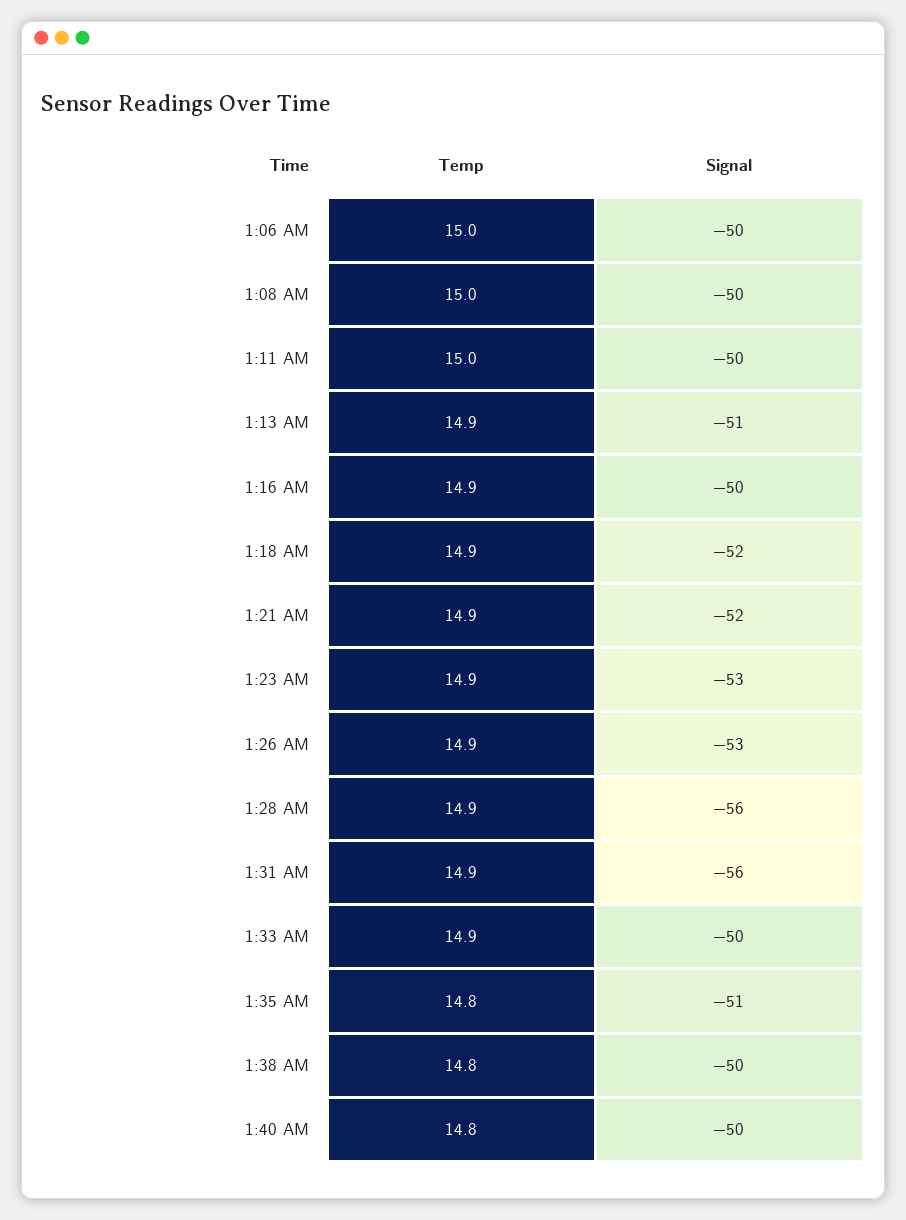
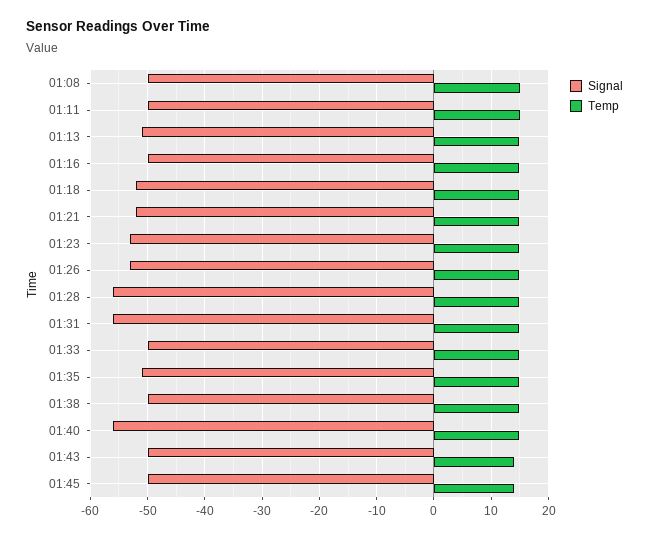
Temp, 1:06 AM: 15 -> none
Signal, 1:06 AM: -50 -> none
Signal, 1:40 AM: -50 -> -56
Signal, 01:43: none -> -50
Temp, 01:43: none -> 14
Signal, 01:45: none -> -50
Temp, 01:45: none -> 14

